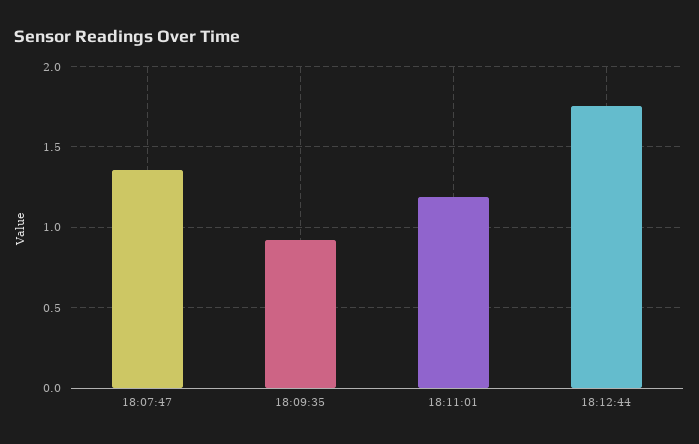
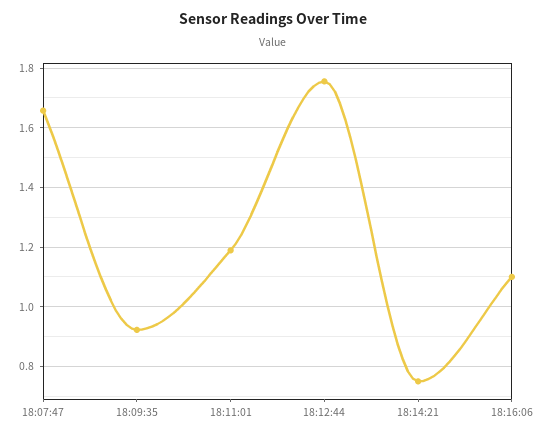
18:07:47: 1.35 -> 1.65
18:14:21: none -> 0.75
18:16:06: none -> 1.1

